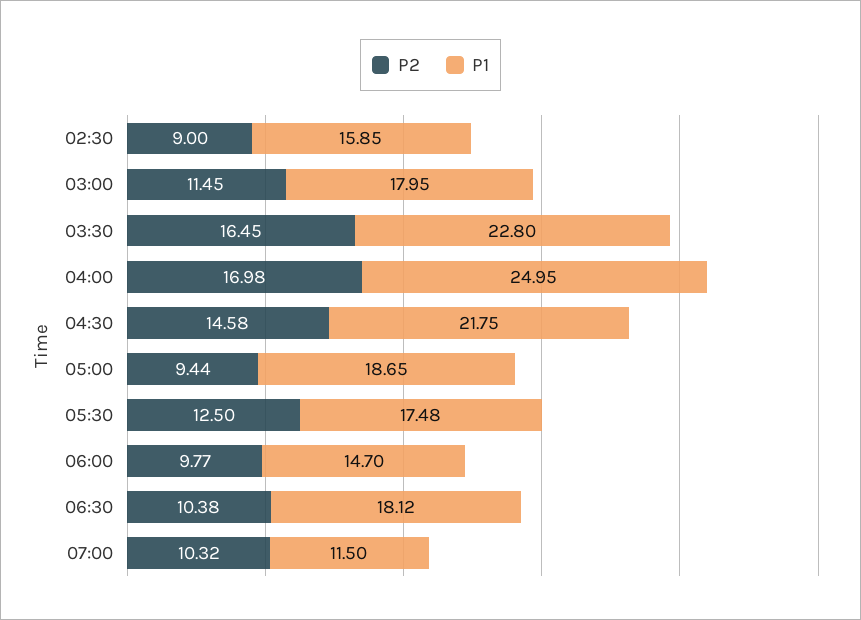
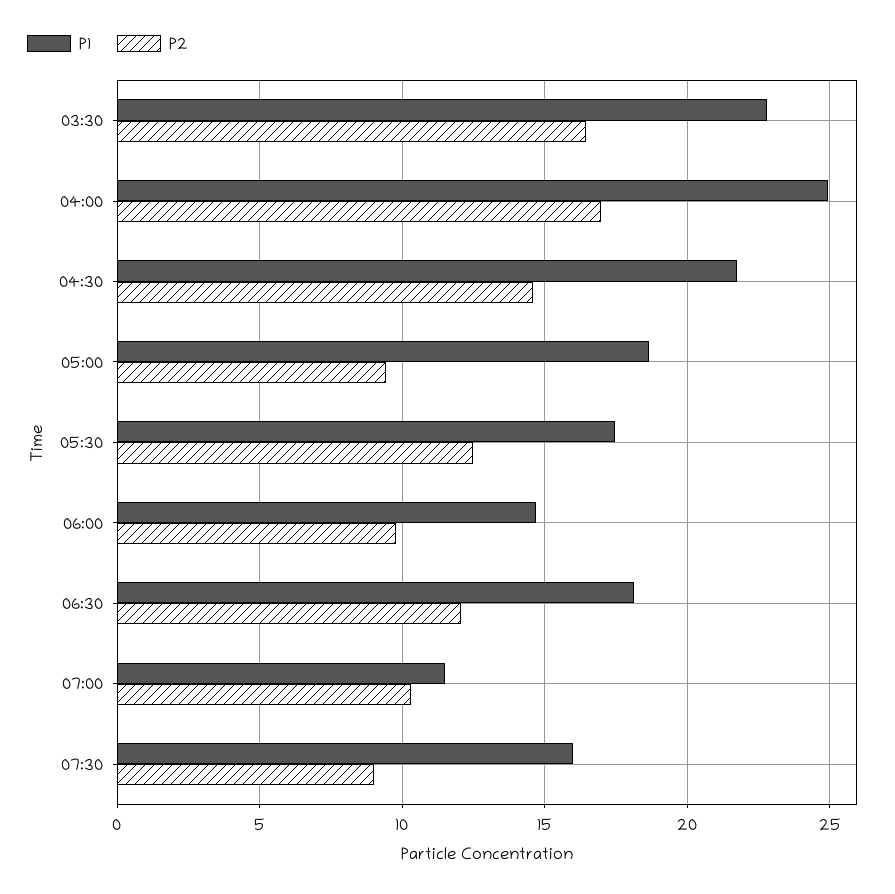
P2, 02:30: 9 -> none
P1, 02:30: 15.85 -> none
P2, 03:00: 11.45 -> none
P1, 03:00: 17.95 -> none
P2, 06:30: 10.38 -> 12
P1, 07:30: none -> 16
P2, 07:30: none -> 9

